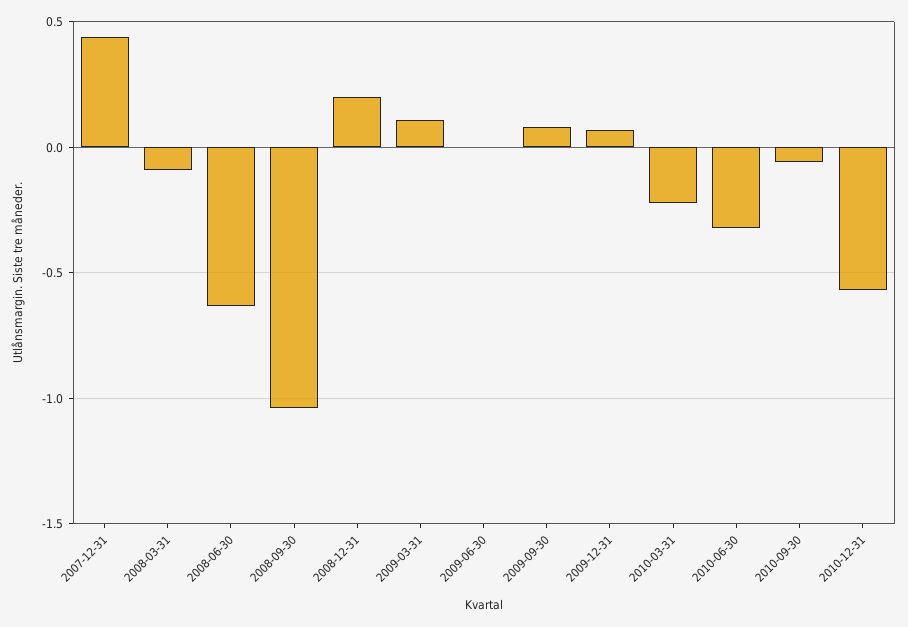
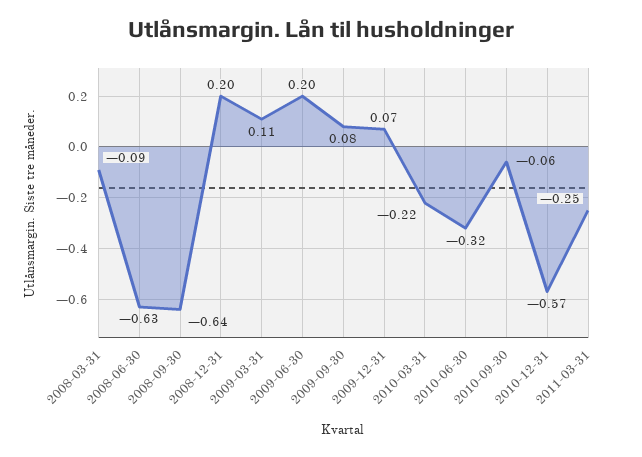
2007-12-31: 0.45 -> none
2008-09-30: -1.05 -> -0.64
2009-06-30: 0 -> 0.2
2011-03-31: none -> -0.25

